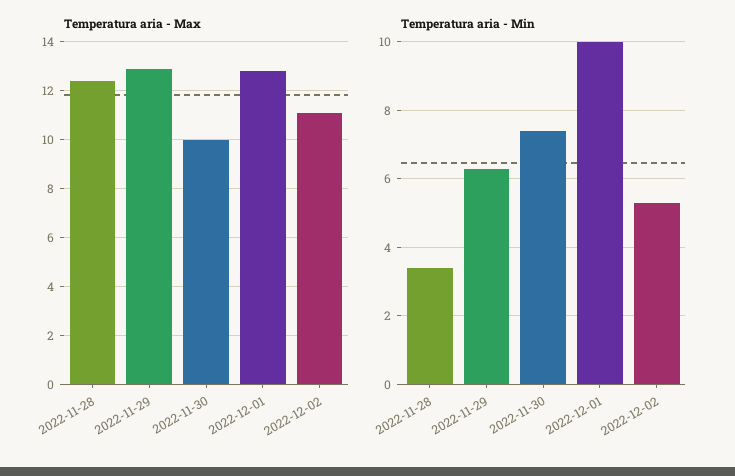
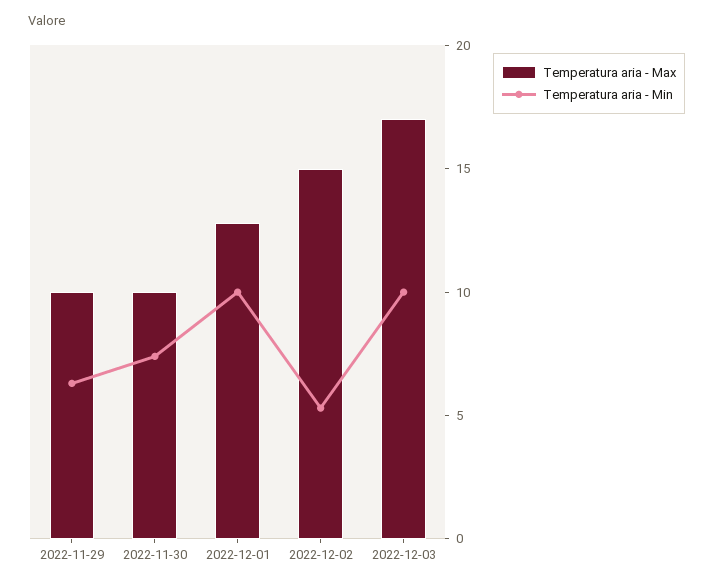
Temperatura aria - Max, 2022-11-28: 12.5 -> none
Temperatura aria - Max, 2022-11-29: 13 -> 10
Temperatura aria - Max, 2022-12-02: 11 -> 15
Temperatura aria - Min, 2022-11-28: 3.5 -> none
Temperatura aria - Max, 2022-12-03: none -> 17
Temperatura aria - Min, 2022-12-03: none -> 10

